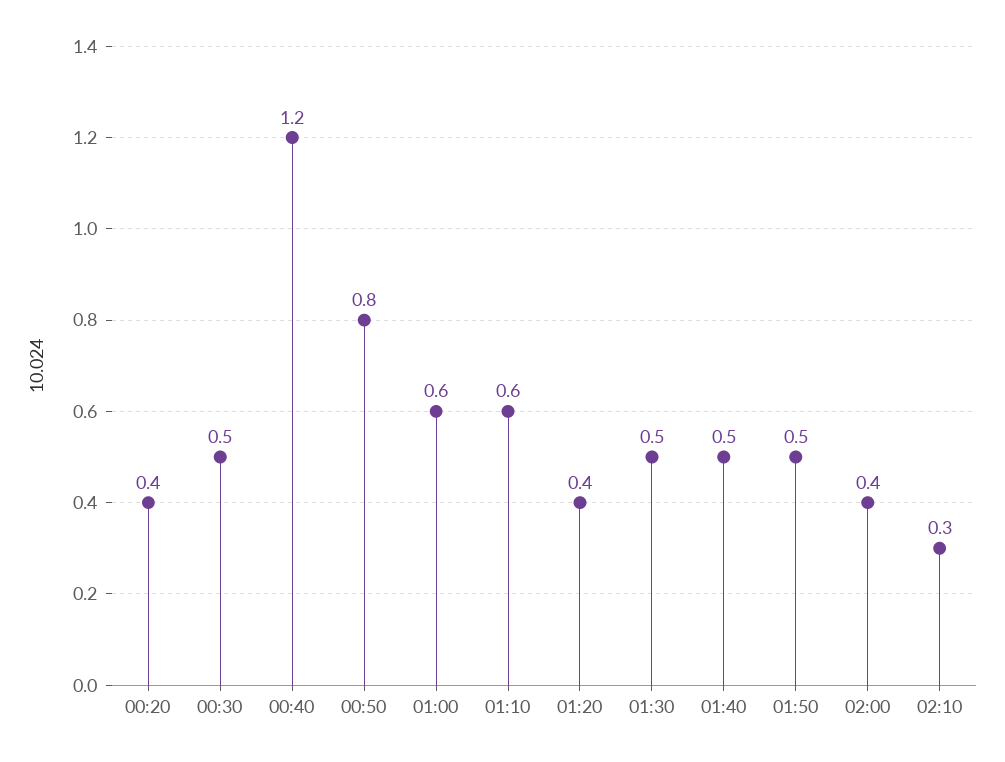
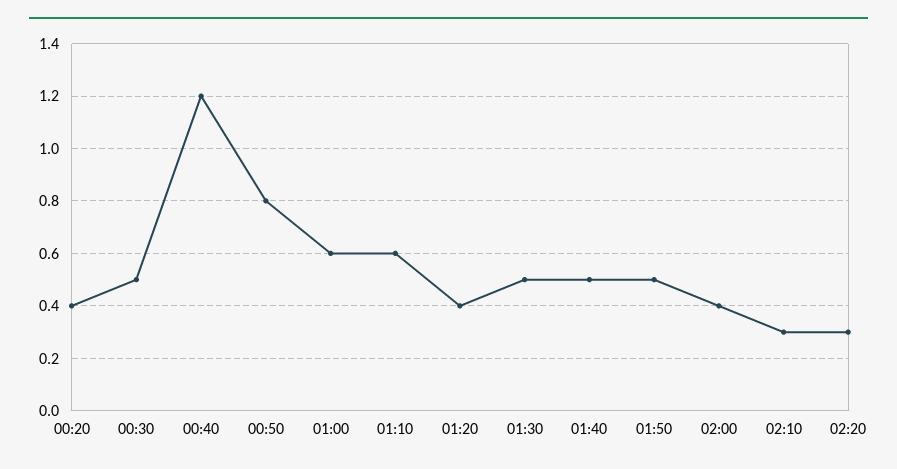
02:20: none -> 0.3

